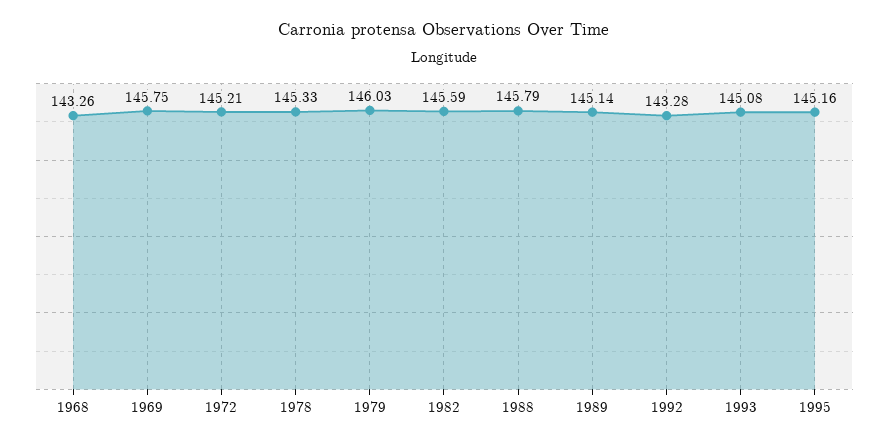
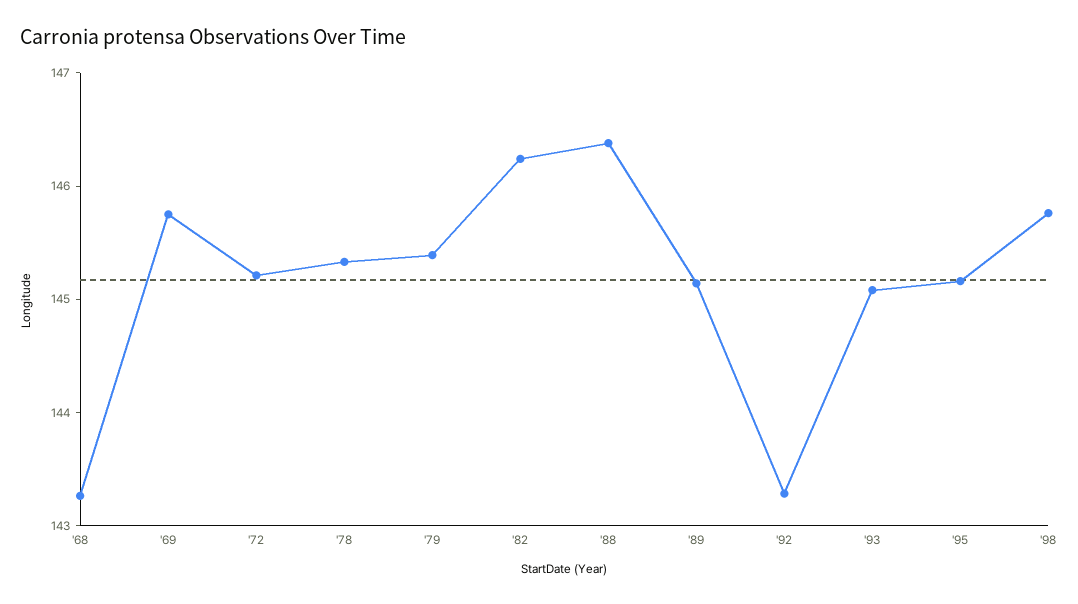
1979: 146.03 -> 145.4
1982: 145.59 -> 146.2
1988: 145.79 -> 146.4
'98: none -> 145.8

